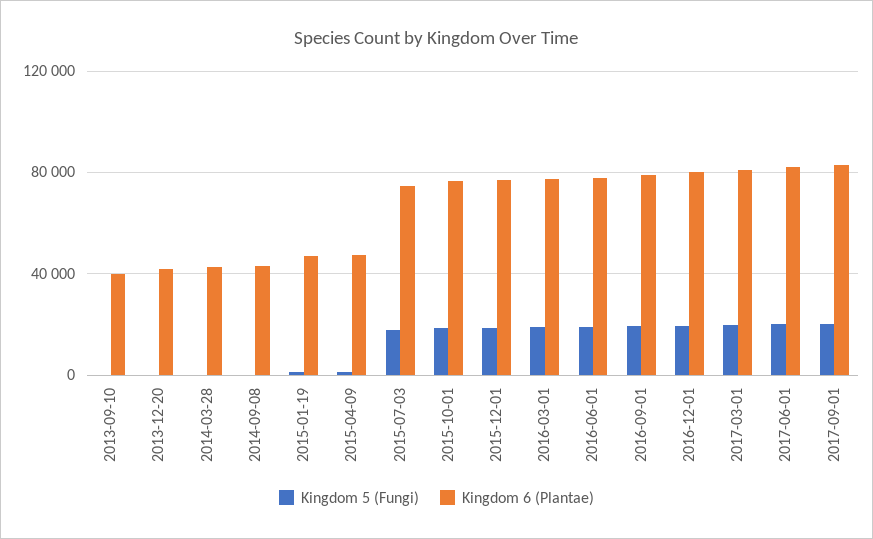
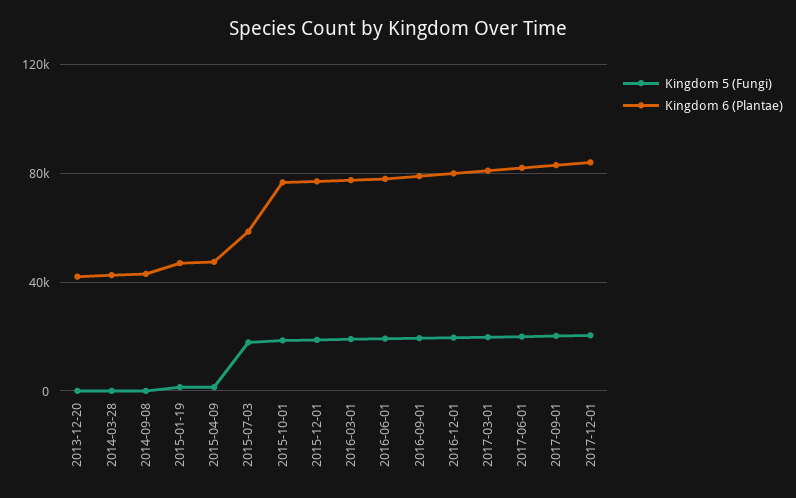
Kingdom 5 (Fungi), 2013-09-10: 0 -> none
Kingdom 6 (Plantae), 2013-09-10: 40000 -> none
Kingdom 6 (Plantae), 2015-07-03: 75000 -> 60000
Kingdom 5 (Fungi), 2017-12-01: none -> 20000
Kingdom 6 (Plantae), 2017-12-01: none -> 85000

